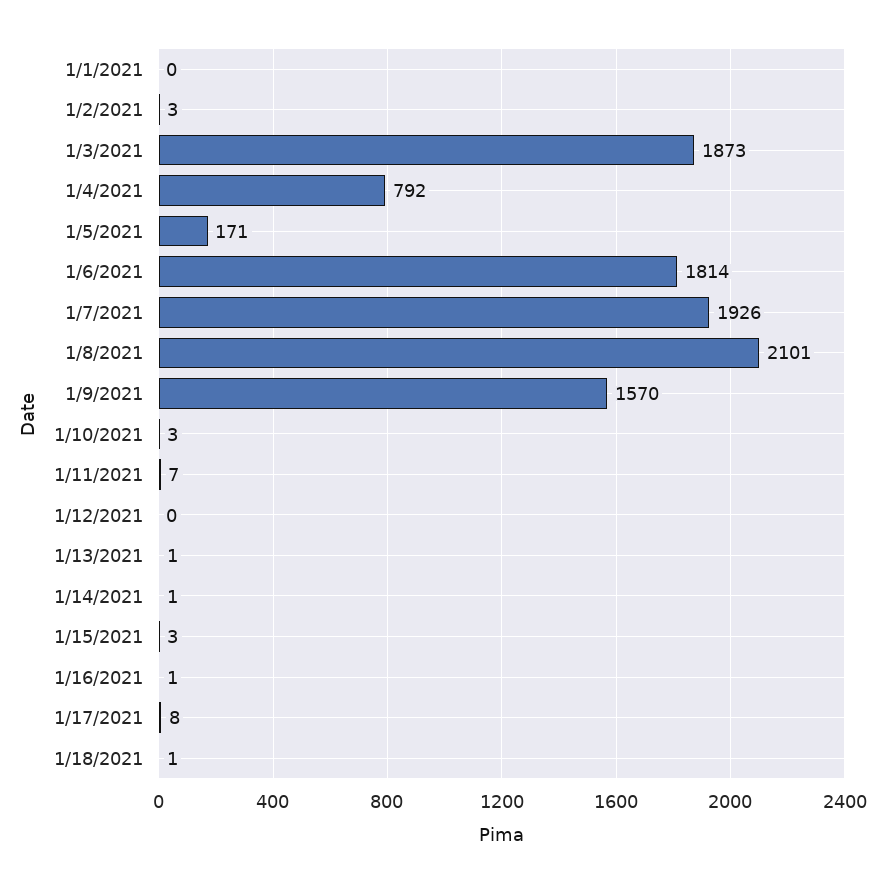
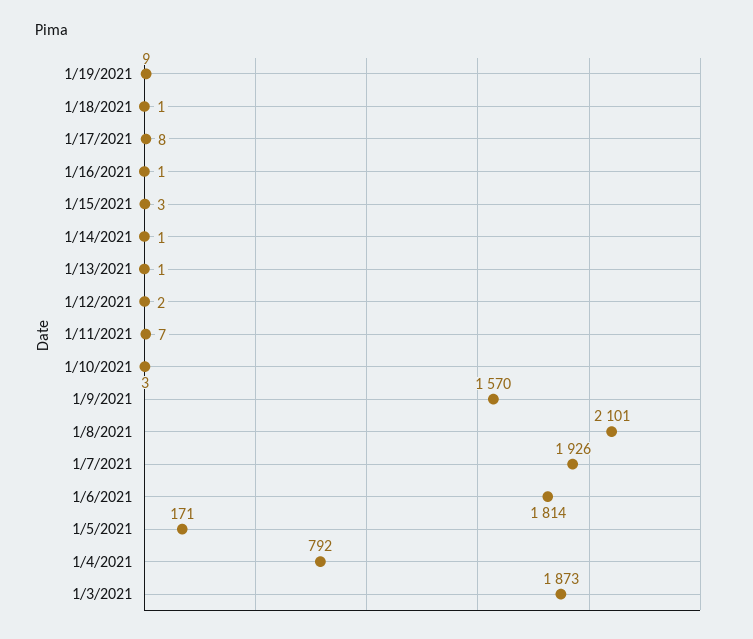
1/1/2021: 0 -> none
1/2/2021: 3 -> none
1/12/2021: 0 -> 2
1/19/2021: none -> 9

